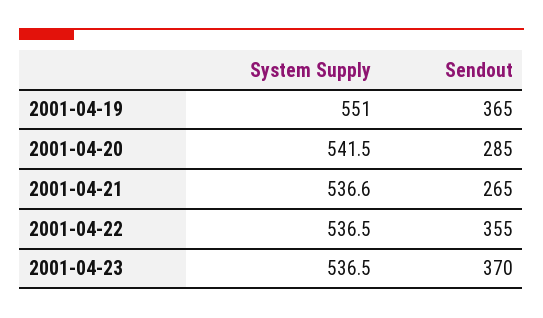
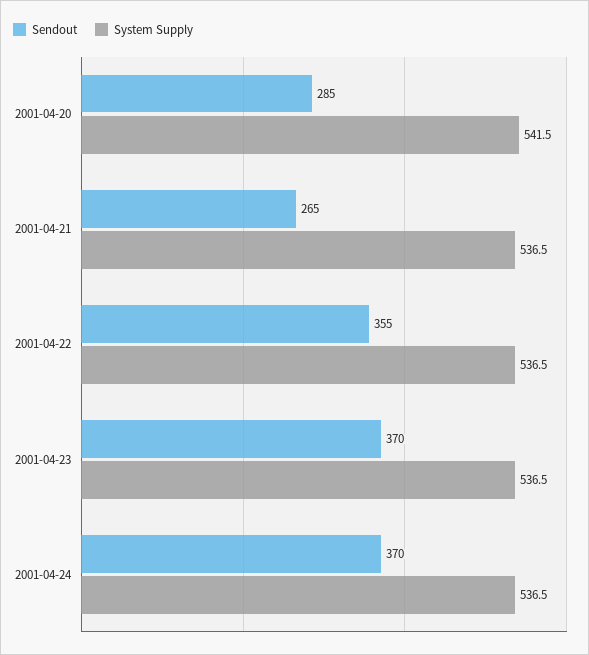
System Supply, 2001-04-19: 551 -> none
Sendout, 2001-04-19: 365 -> none
System Supply, 2001-04-21: 536.6 -> 536.5
Sendout, 2001-04-24: none -> 370
System Supply, 2001-04-24: none -> 536.5

